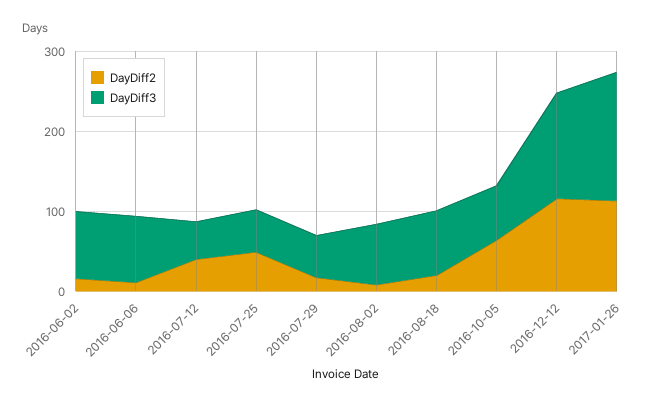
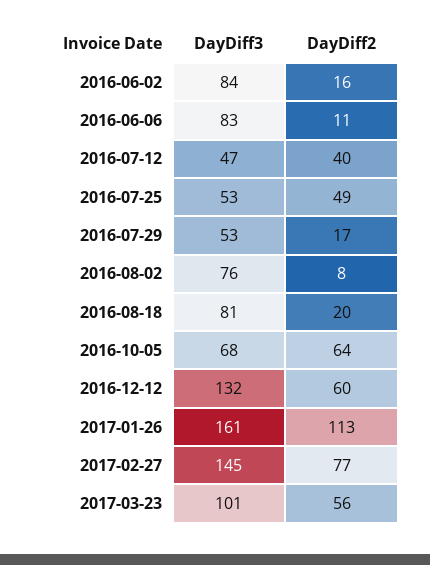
DayDiff2, 2016-12-12: 120 -> 60
DayDiff3, 2017-02-27: none -> 145
DayDiff2, 2017-02-27: none -> 77
DayDiff3, 2017-03-23: none -> 101
DayDiff2, 2017-03-23: none -> 56

